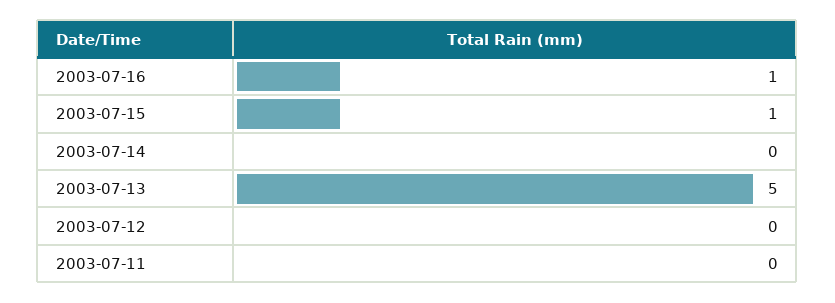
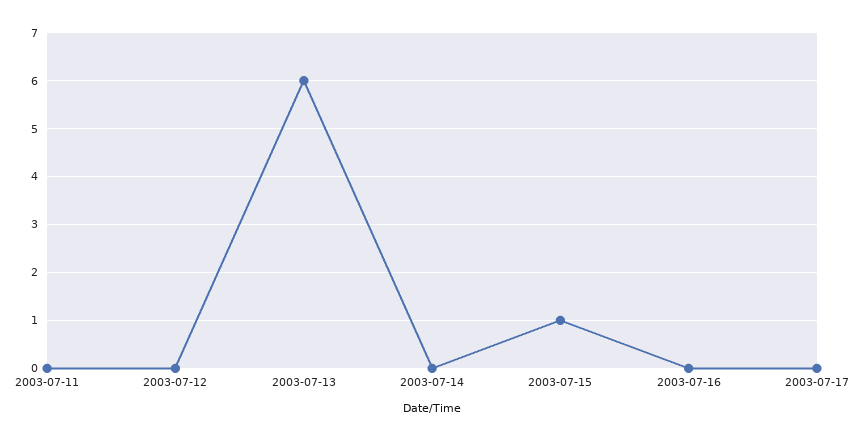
2003-07-16: 1 -> 0
2003-07-13: 5 -> 6
2003-07-17: none -> 0

